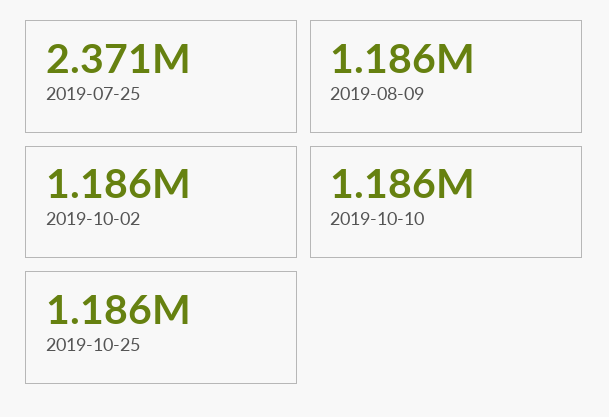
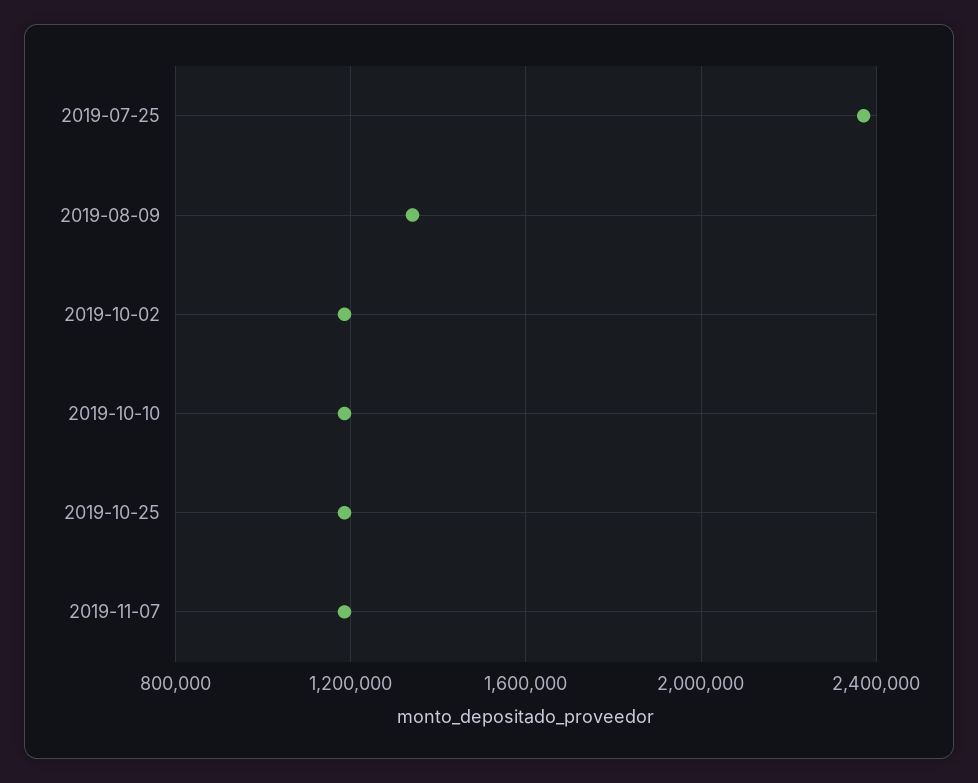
2019-08-09: 1186000 -> 1350000
2019-11-07: none -> 1200000

